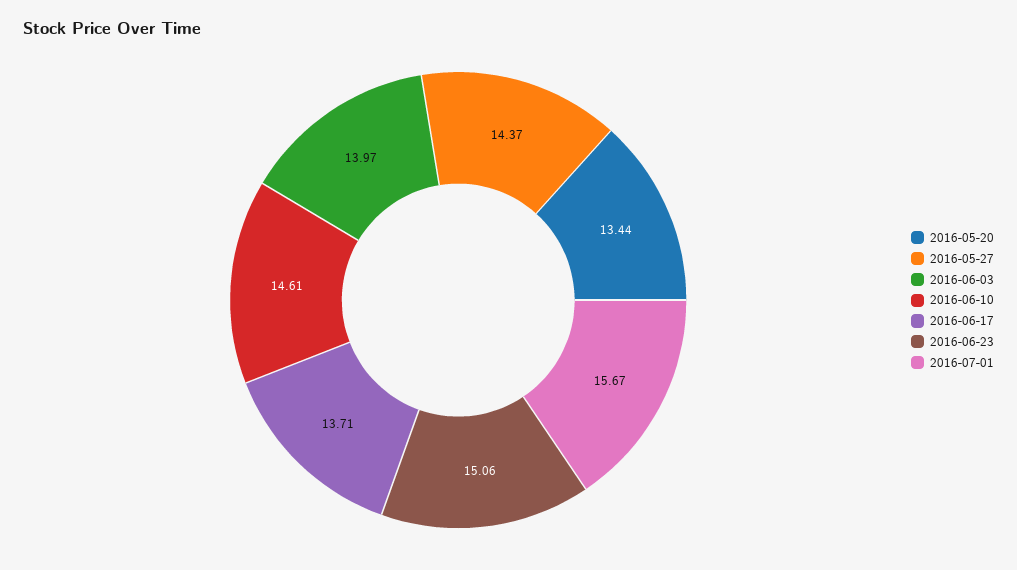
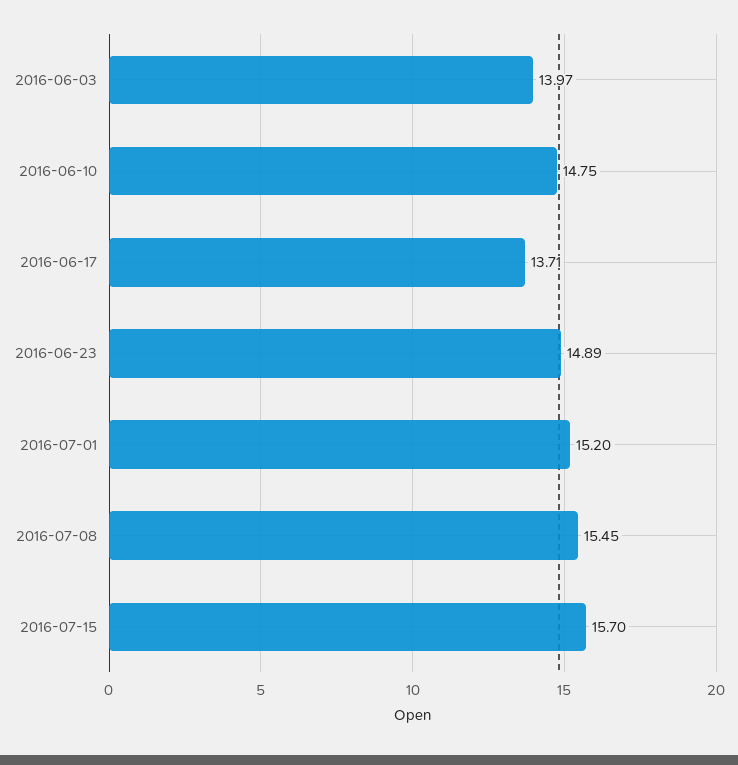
2016-05-20: 13.44 -> none
2016-05-27: 14.37 -> none
2016-06-10: 14.61 -> 14.75
2016-06-23: 15.06 -> 14.89
2016-07-01: 15.67 -> 15.2
2016-07-08: none -> 15.45
2016-07-15: none -> 15.7

